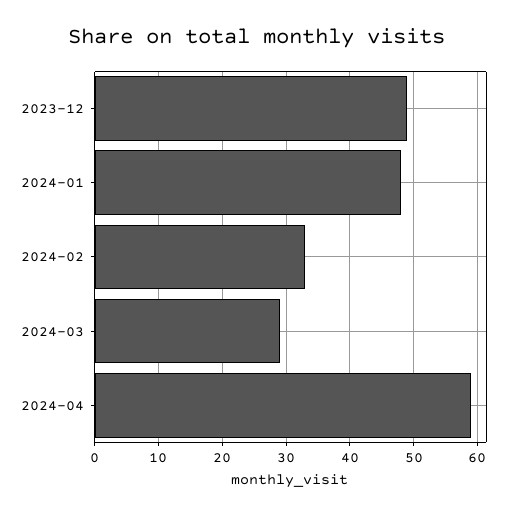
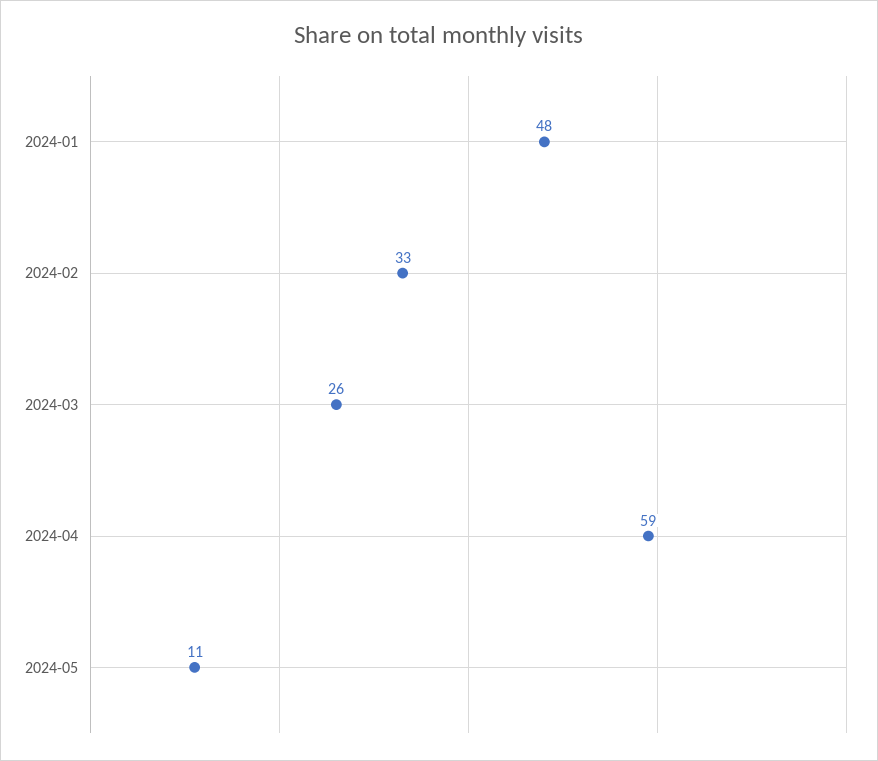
2023-12: 49 -> none
2024-03: 29 -> 26
2024-05: none -> 11

